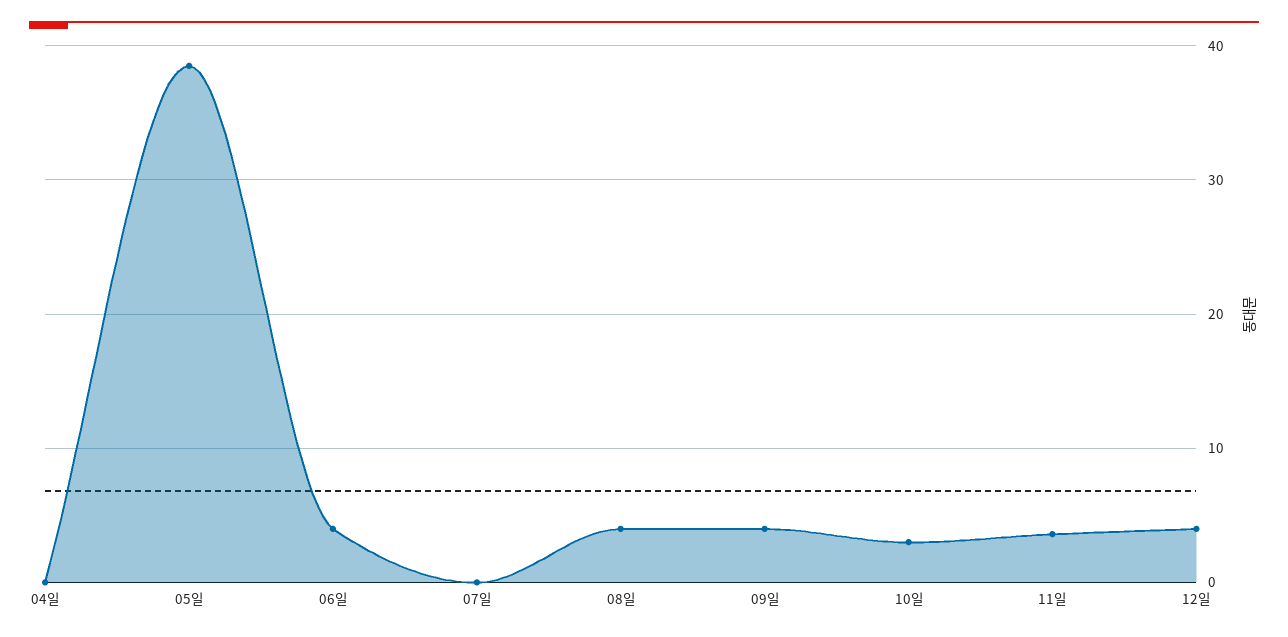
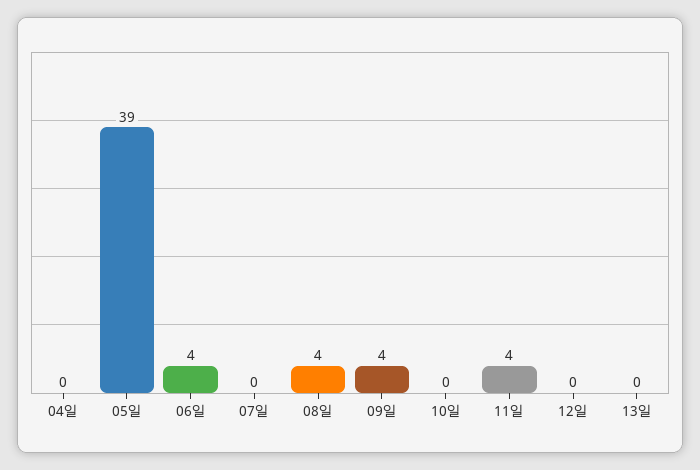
10일: 3 -> 0
12일: 4 -> 0
13일: none -> 0

